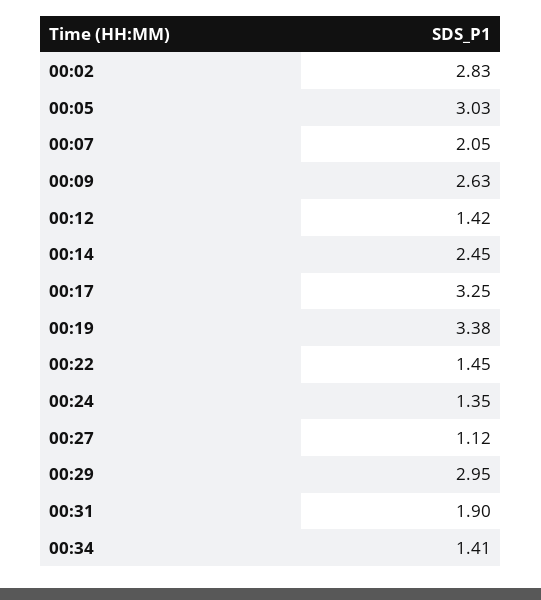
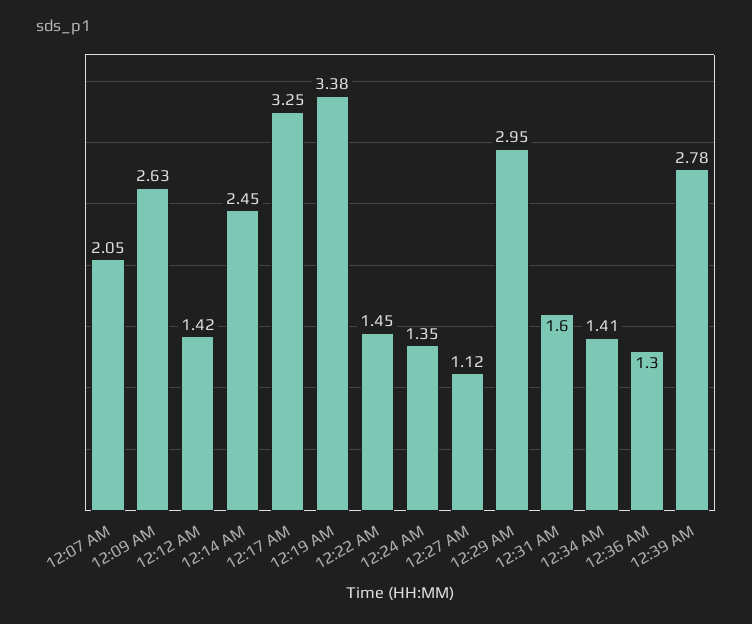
00:02: 2.83 -> none
00:05: 3.03 -> none
00:31: 1.9 -> 1.6
12:36 AM: none -> 1.3
12:39 AM: none -> 2.78

